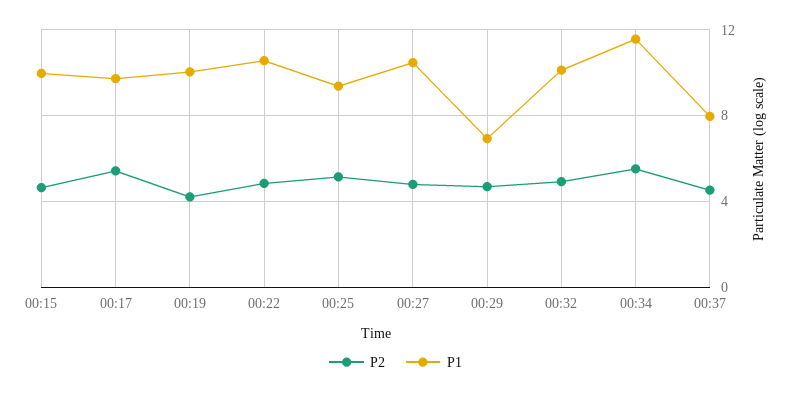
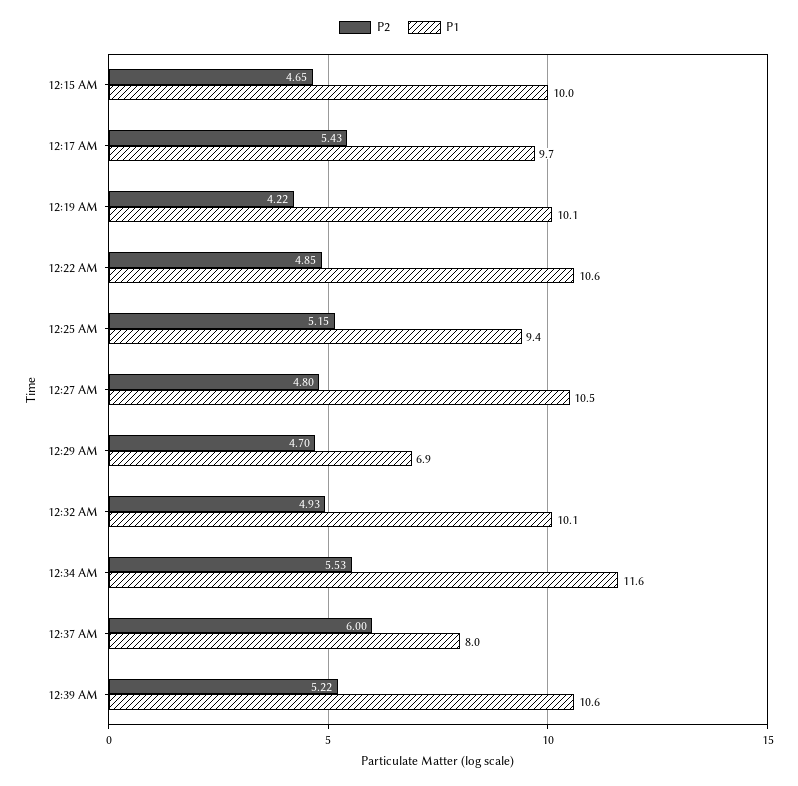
P2, 00:37: 4.5 -> 6
P2, 12:39 AM: none -> 5.22
P1, 12:39 AM: none -> 10.6

